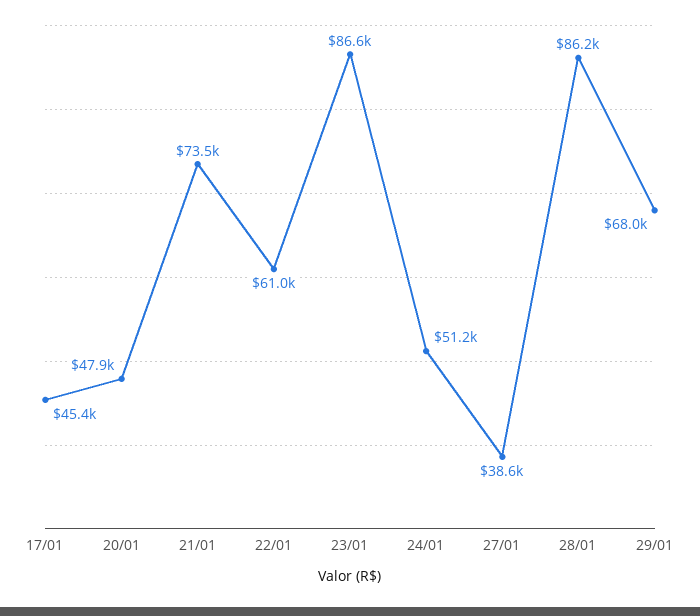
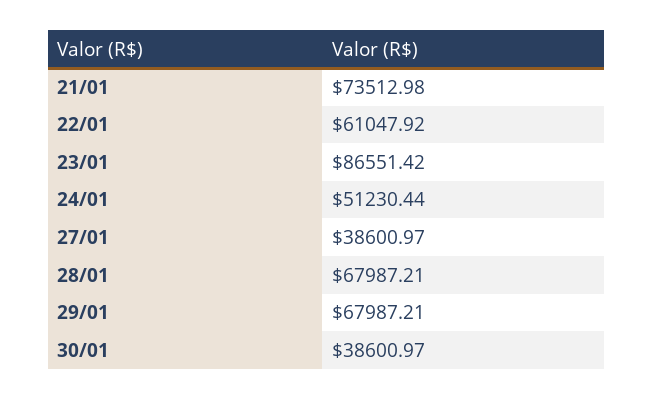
17/01: 45400 -> none
20/01: 47900 -> none
28/01: 86200 -> 67987.21
30/01: none -> 38600.97

